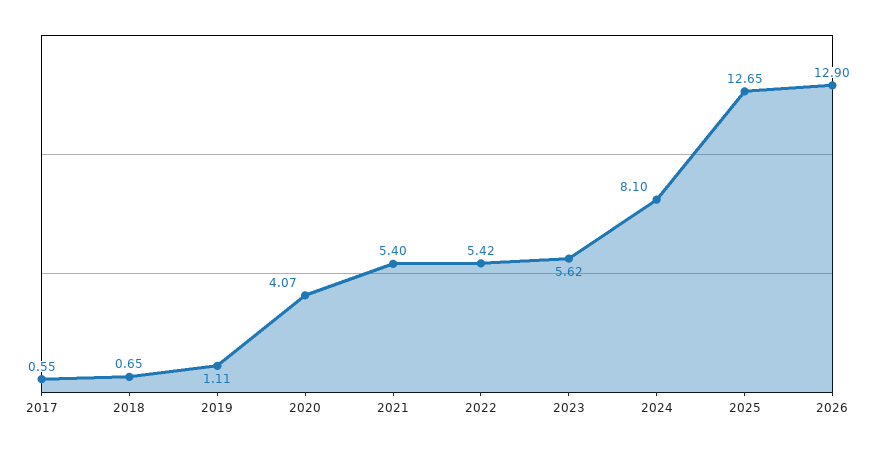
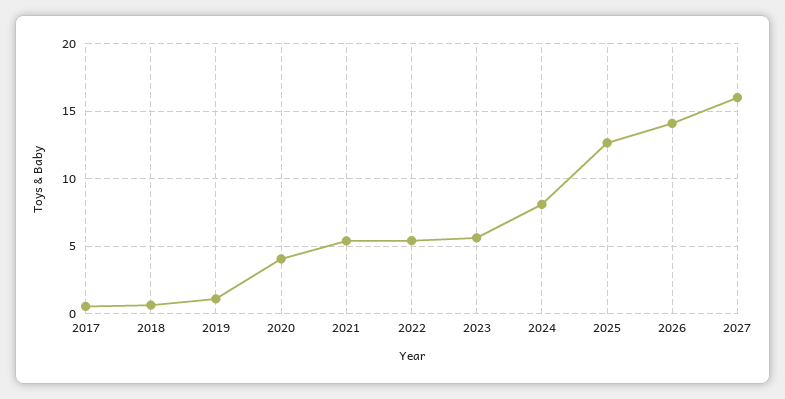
2026: 12.9 -> 14
2027: none -> 16

